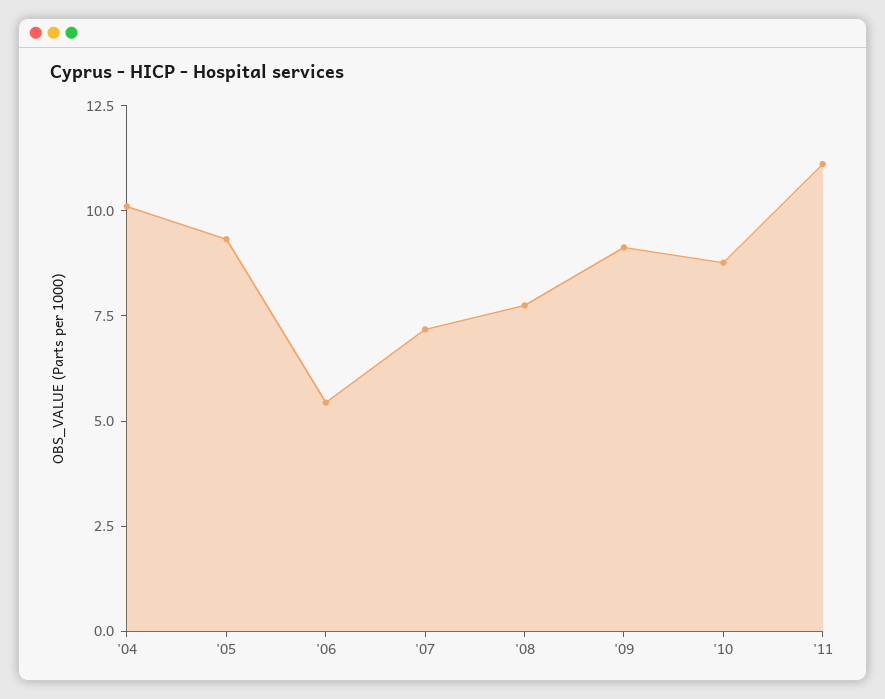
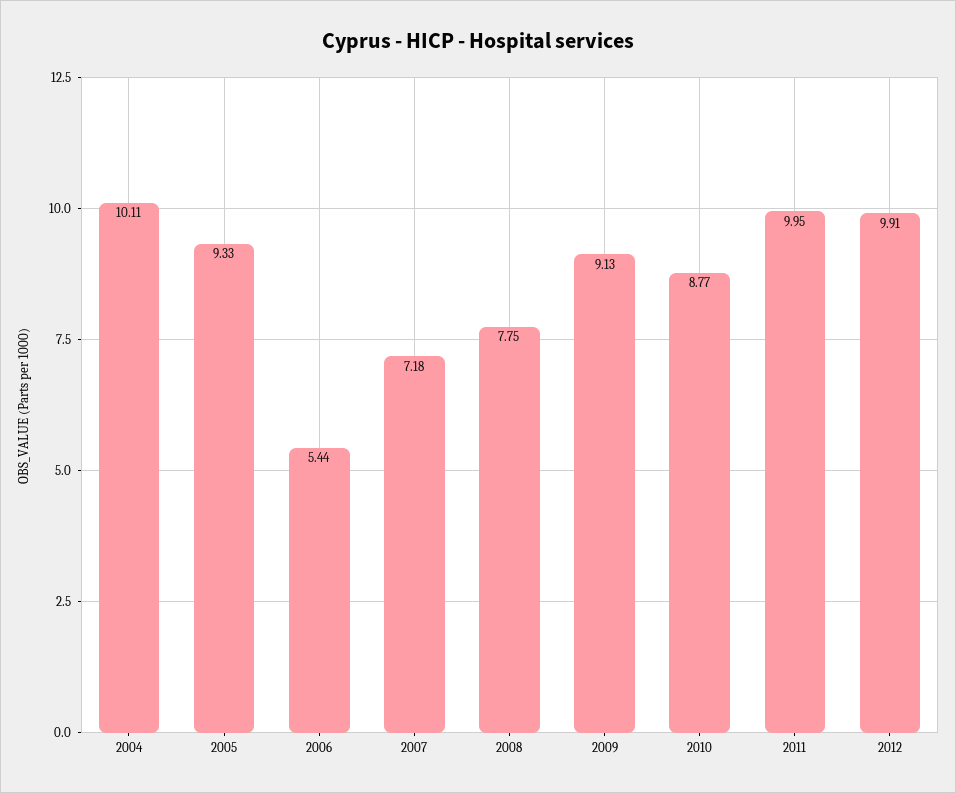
'11: 11 -> 9.95
2012: none -> 9.91

